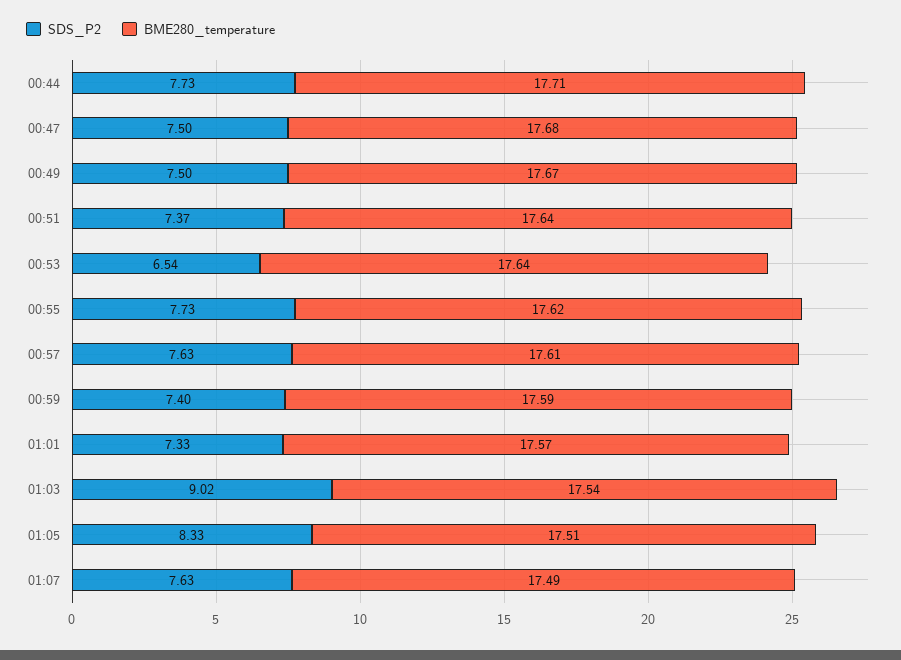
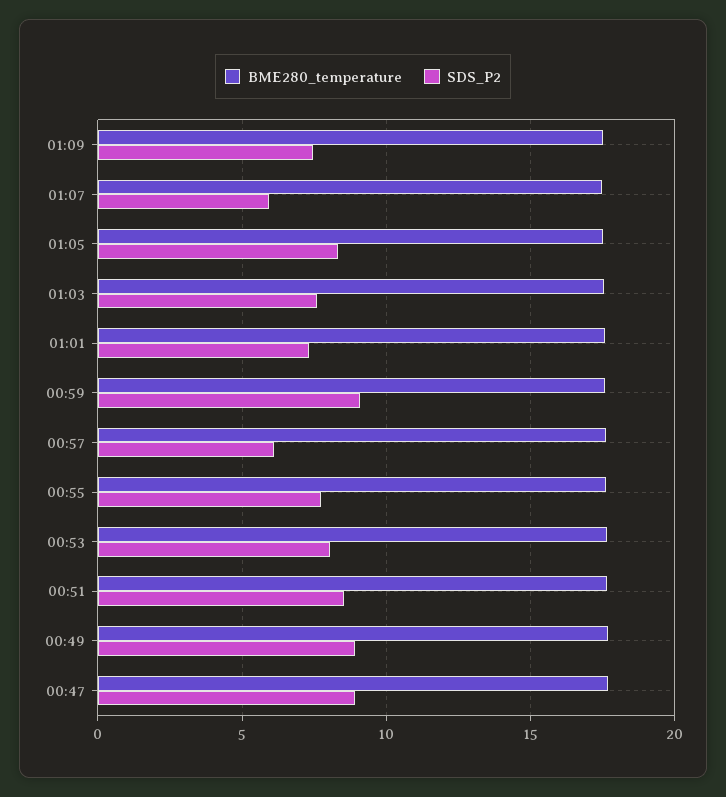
SDS_P2, 00:44: 7.73 -> none
BME280_temperature, 00:44: 17.71 -> none
SDS_P2, 00:47: 7.5 -> 9
SDS_P2, 00:49: 7.5 -> 9
SDS_P2, 00:51: 7.37 -> 8.5
SDS_P2, 00:53: 6.54 -> 8
SDS_P2, 00:57: 7.63 -> 6
SDS_P2, 00:59: 7.4 -> 9
SDS_P2, 01:03: 9.02 -> 7.5
SDS_P2, 01:07: 7.63 -> 6
BME280_temperature, 01:09: none -> 17.5
SDS_P2, 01:09: none -> 7.5

